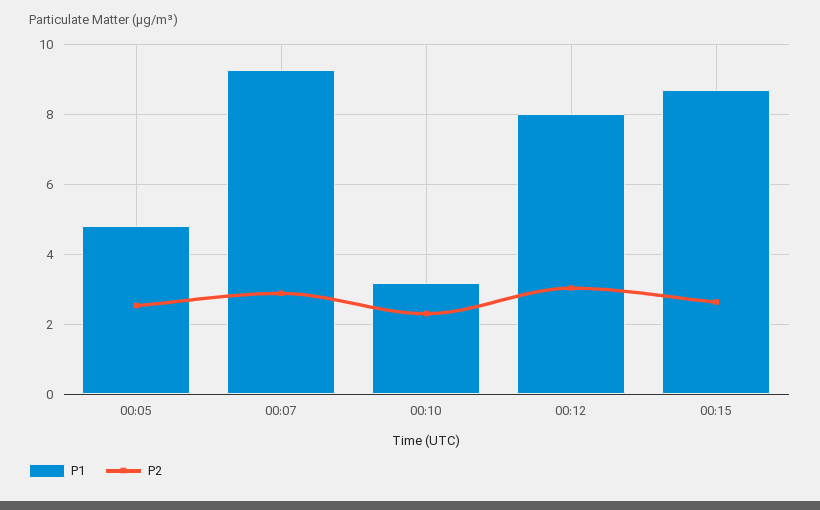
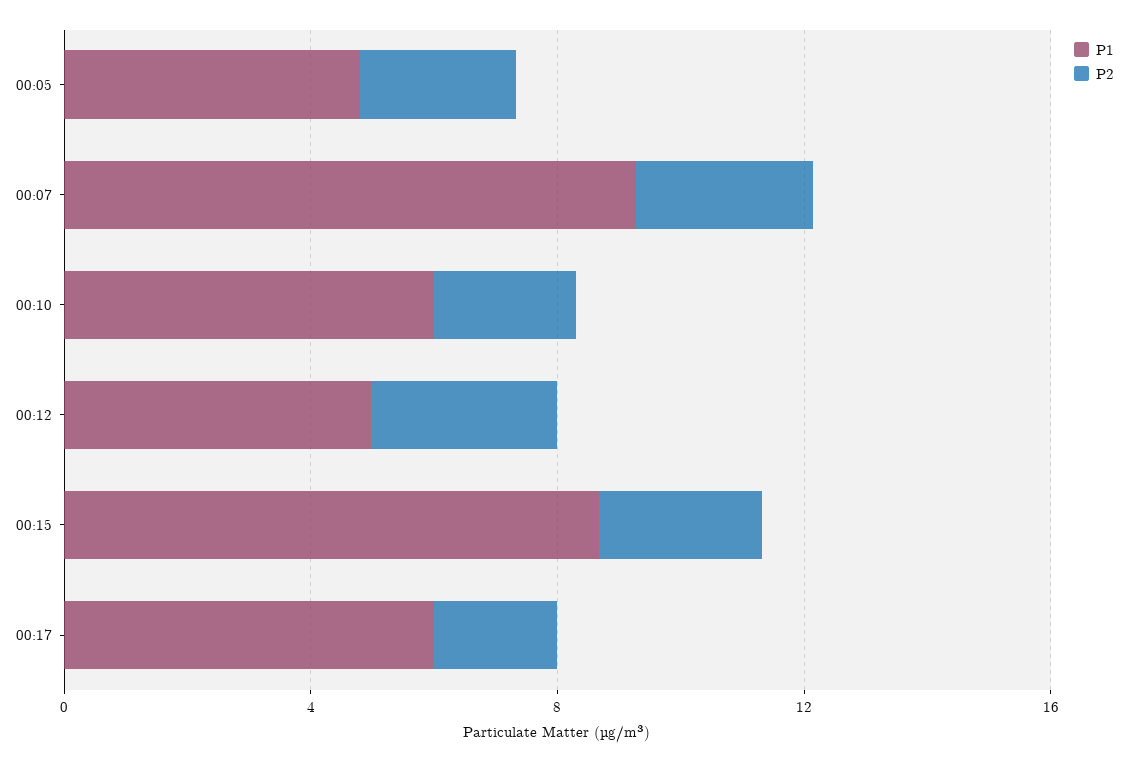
P1, 00:10: 3.2 -> 6
P1, 00:12: 8 -> 5
P1, 00:17: none -> 6
P2, 00:17: none -> 2

